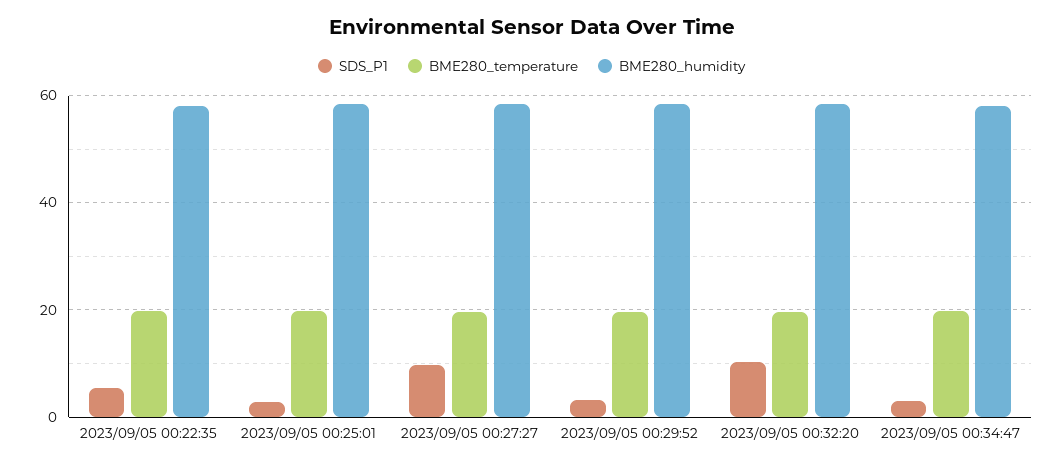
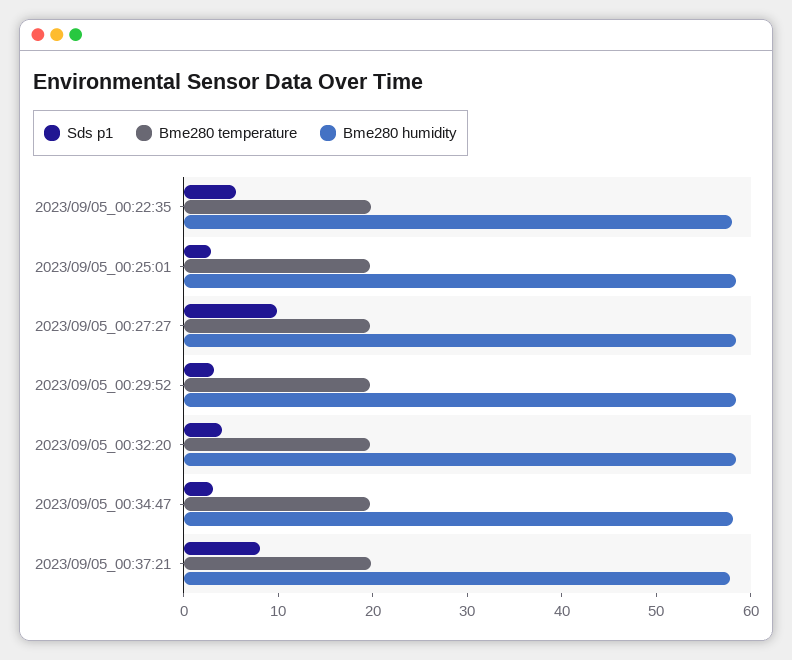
SDS_P1, 2023/09/05 00:32:20: 10 -> 4
SDS_P1, 2023/09/05_00:37:21: none -> 8
BME280_temperature, 2023/09/05_00:37:21: none -> 20
BME280_humidity, 2023/09/05_00:37:21: none -> 58

